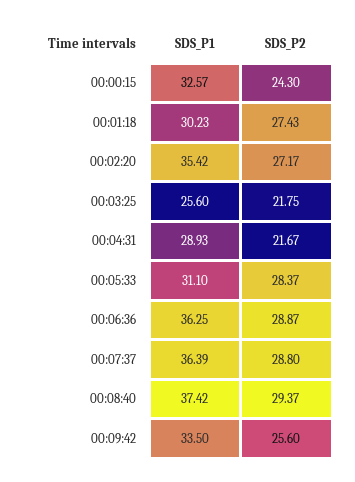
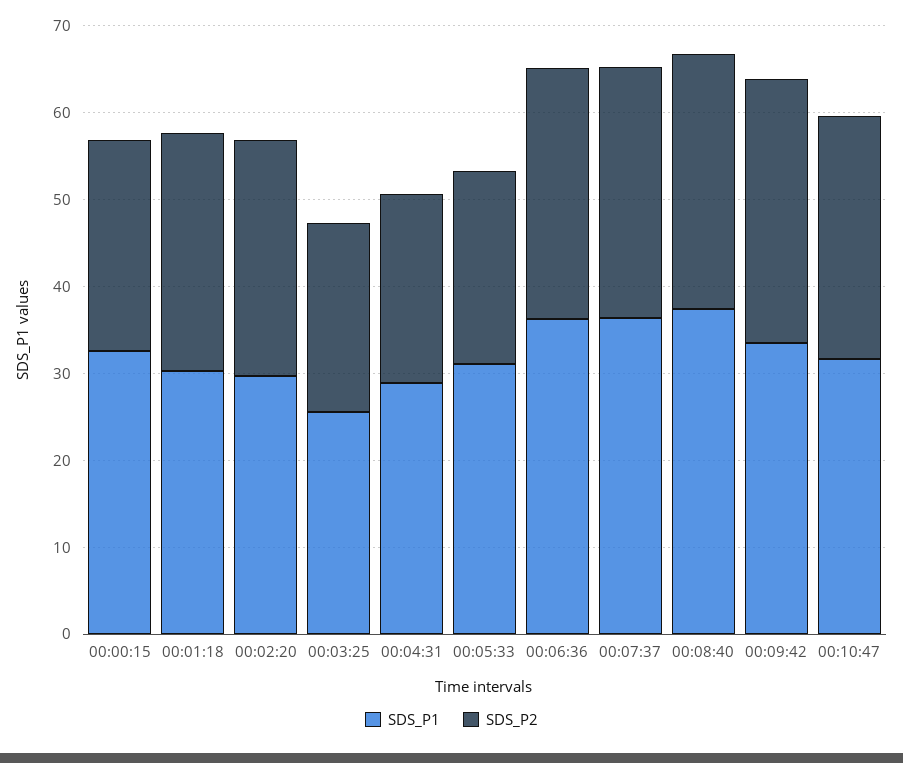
SDS_P1, 00:02:20: 35.42 -> 30
SDS_P2, 00:05:33: 28.37 -> 22
SDS_P2, 00:09:42: 25.6 -> 30
SDS_P1, 00:10:47: none -> 32
SDS_P2, 00:10:47: none -> 28

